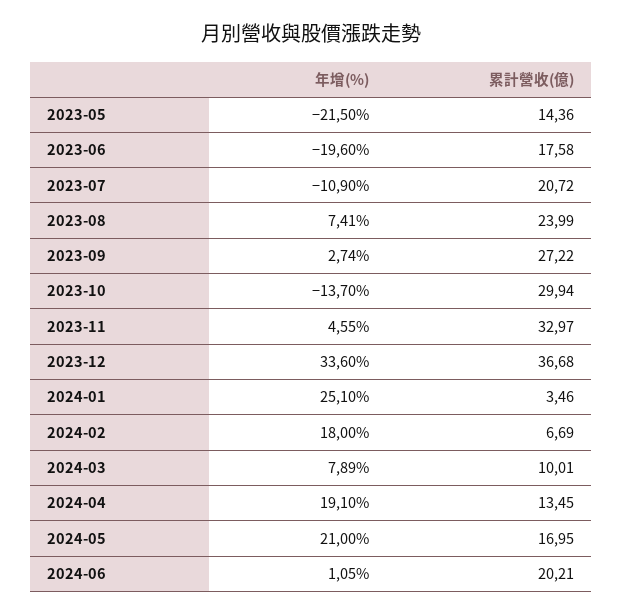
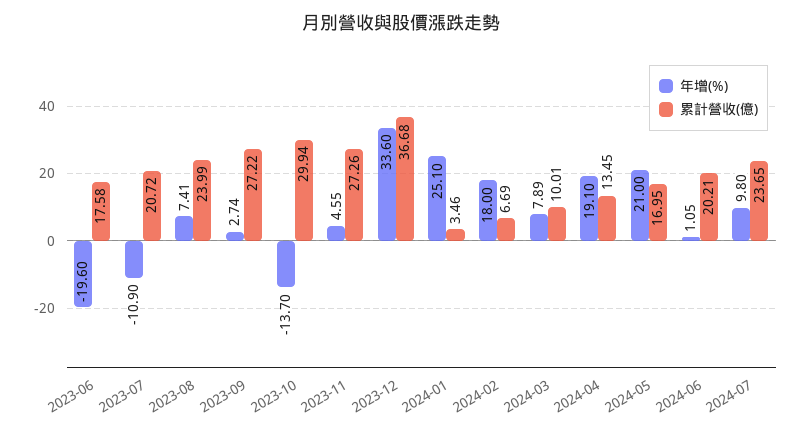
年增(%), 2023-05: -21.5 -> none
累計營收(億), 2023-05: 14.36 -> none
累計營收(億), 2023-11: 32.97 -> 27.26
年增(%), 2024-07: none -> 9.8
累計營收(億), 2024-07: none -> 23.65

